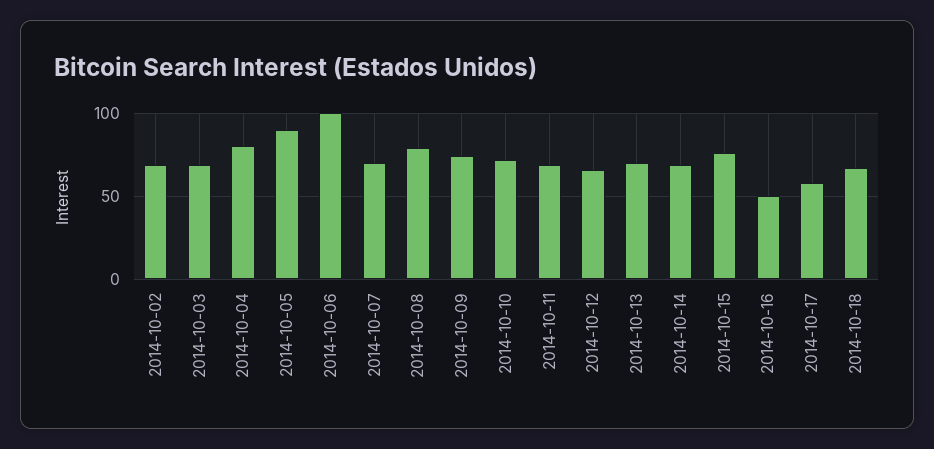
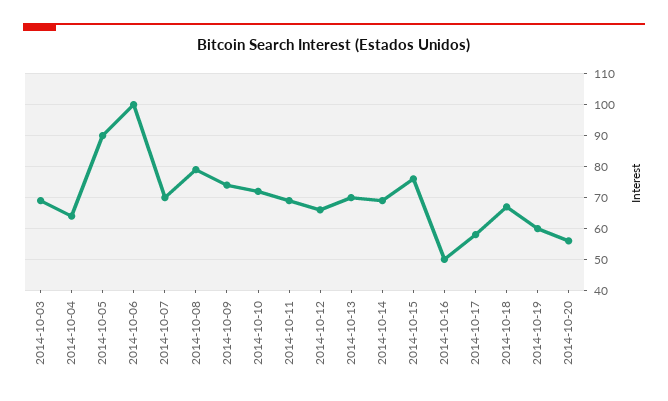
2014-10-02: 70 -> none
2014-10-04: 80 -> 65
2014-10-19: none -> 60
2014-10-20: none -> 55

